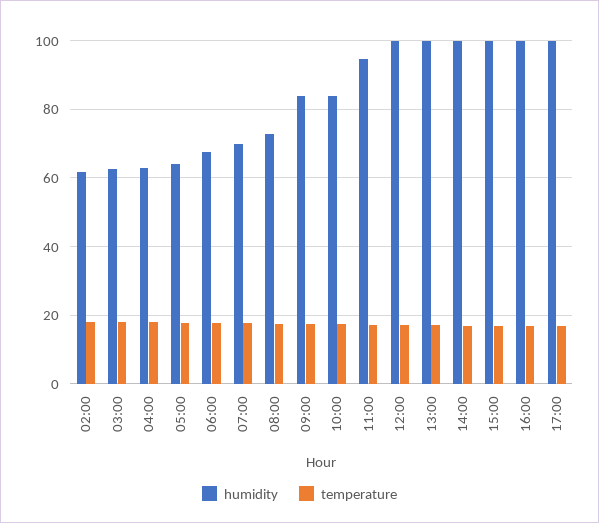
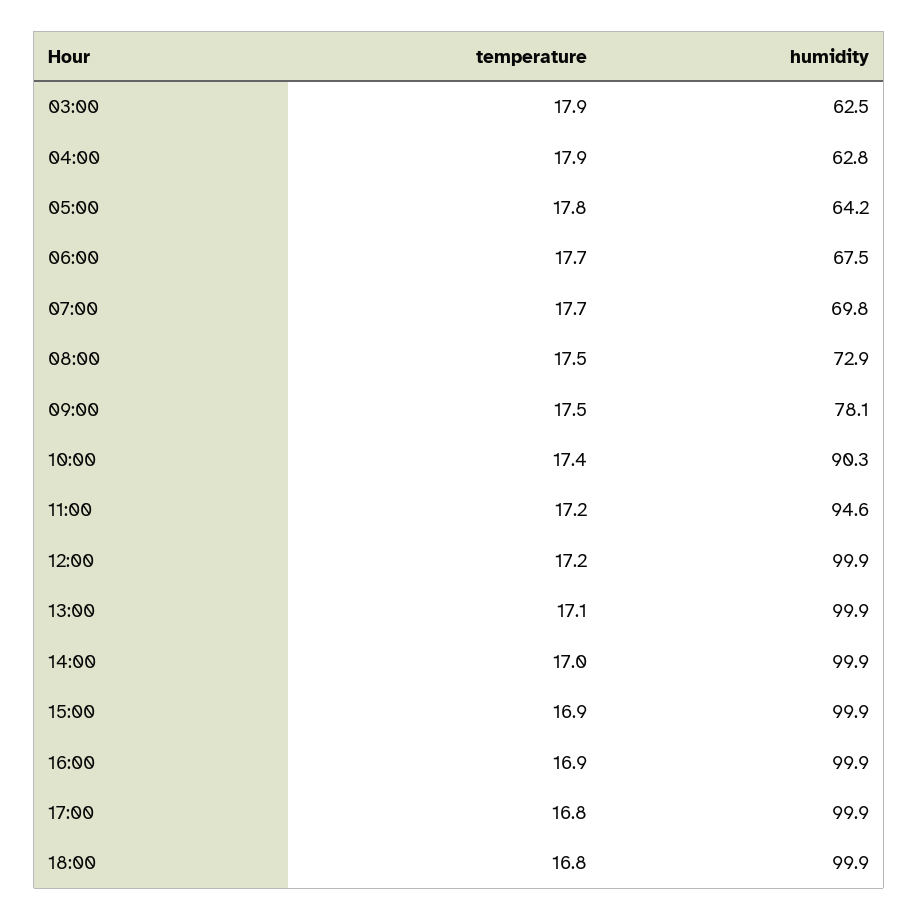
humidity, 02:00: 62 -> none
temperature, 02:00: 18 -> none
humidity, 09:00: 84 -> 78.1
humidity, 10:00: 84 -> 90.3
temperature, 18:00: none -> 16.8
humidity, 18:00: none -> 99.9

